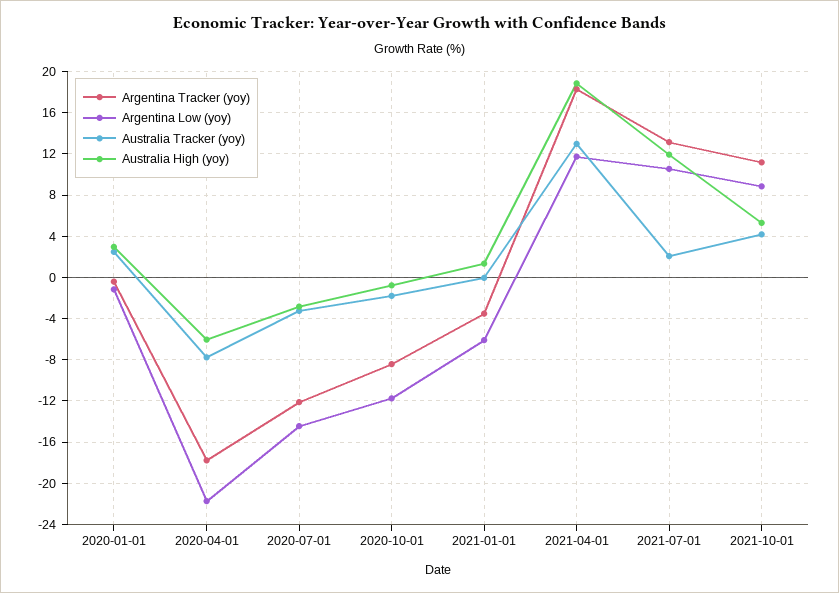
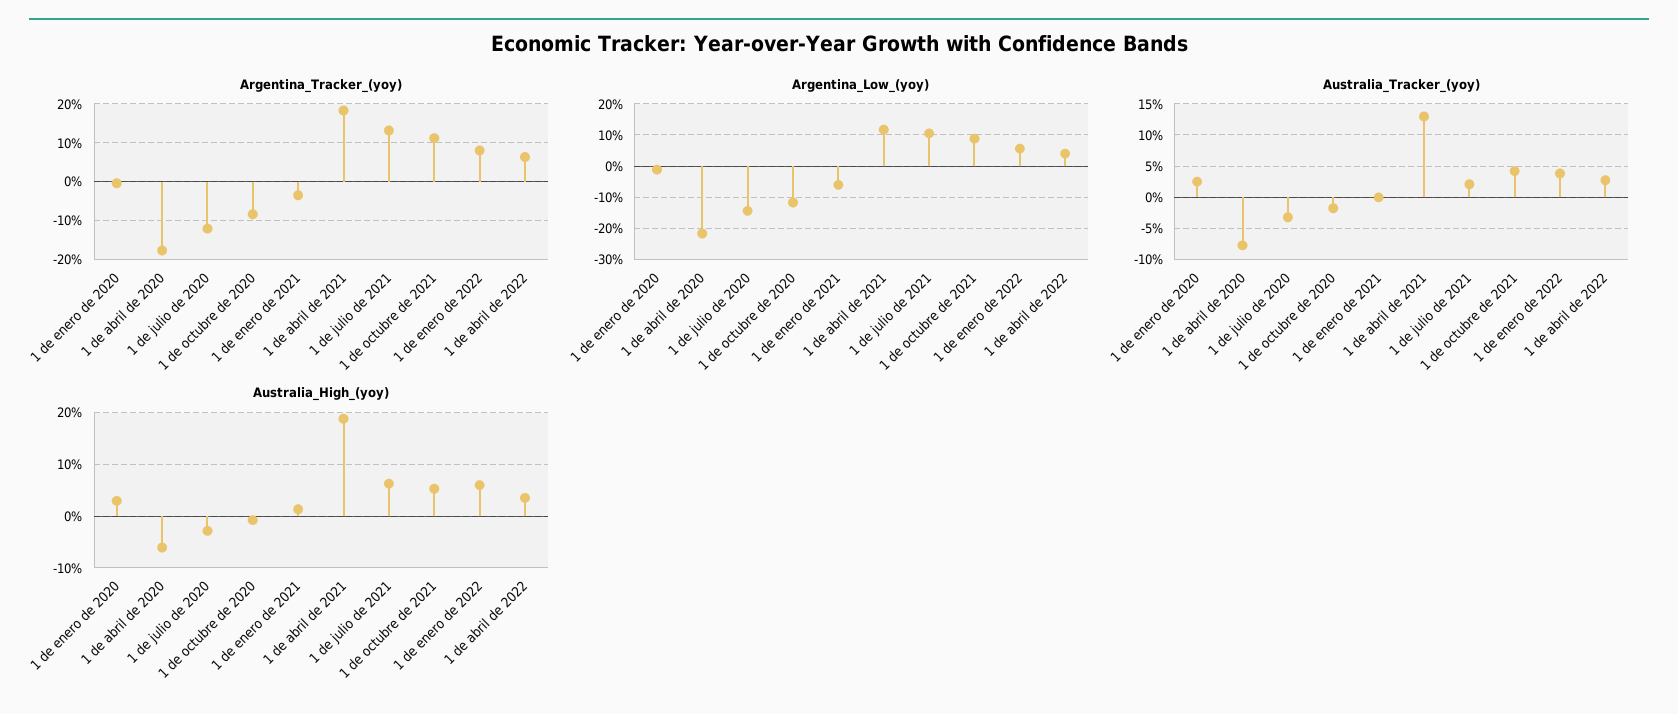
Australia High (yoy), 2021-07-01: 12 -> 6
Argentina Tracker (yoy), 1 de enero de 2022: none -> 8
Argentina Tracker (yoy), 1 de abril de 2022: none -> 6
Argentina Low (yoy), 1 de enero de 2022: none -> 6
Argentina Low (yoy), 1 de abril de 2022: none -> 4
Australia Tracker (yoy), 1 de enero de 2022: none -> 4
Australia Tracker (yoy), 1 de abril de 2022: none -> 3
Australia High (yoy), 1 de enero de 2022: none -> 6
Australia High (yoy), 1 de abril de 2022: none -> 4

